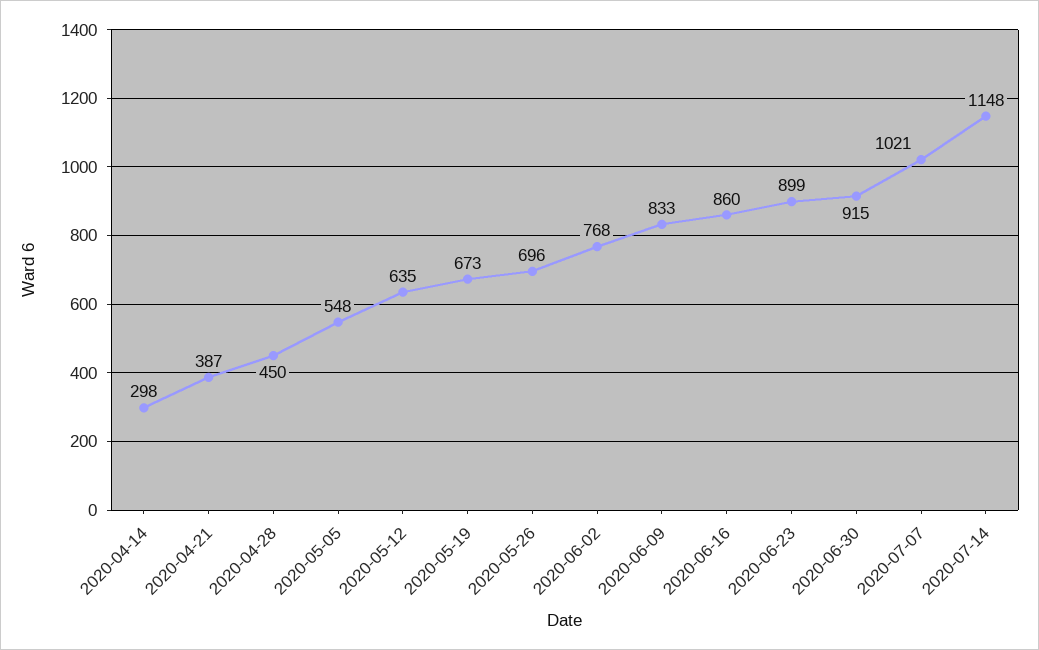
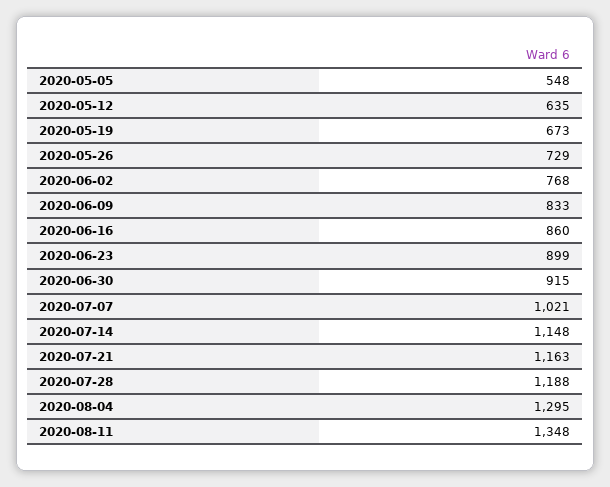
2020-04-14: 298 -> none
2020-04-21: 387 -> none
2020-04-28: 450 -> none
2020-05-26: 696 -> 729
2020-07-21: none -> 1163
2020-07-28: none -> 1188
2020-08-04: none -> 1295
2020-08-11: none -> 1348

